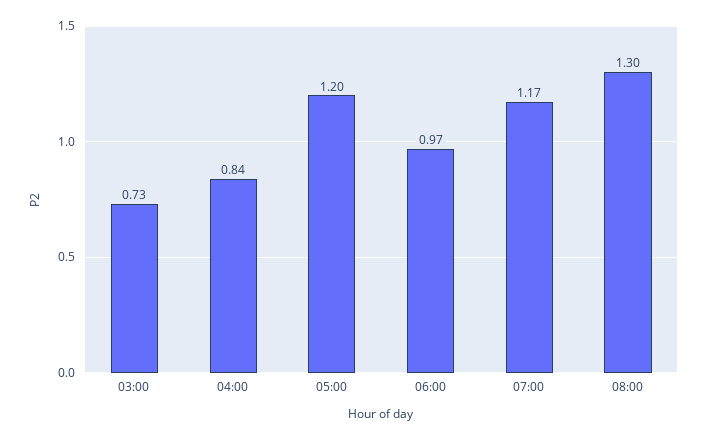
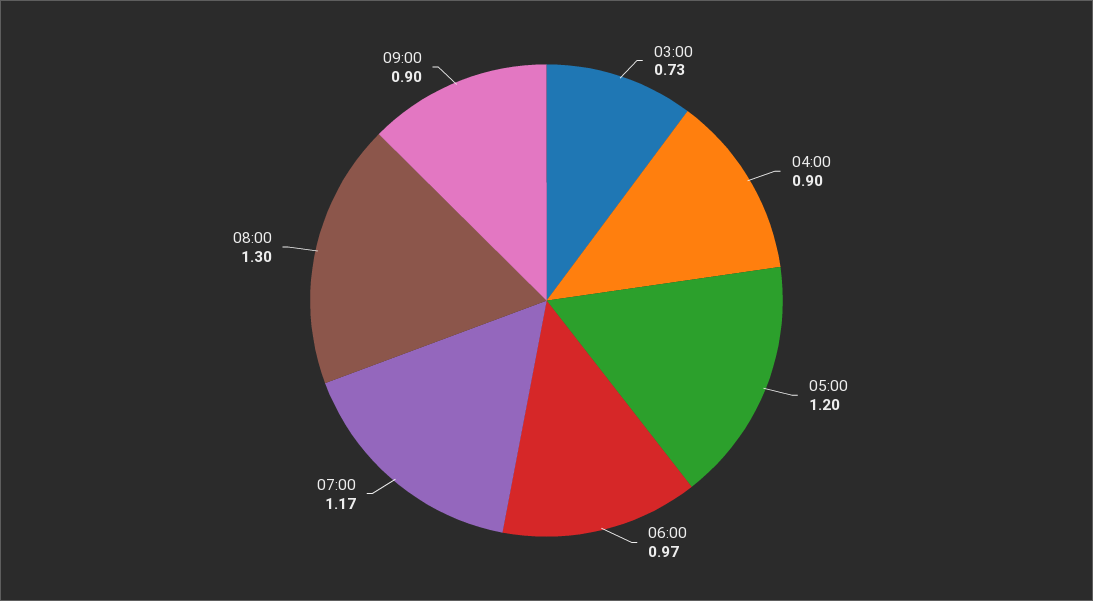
04:00: 0.84 -> 0.9
09:00: none -> 0.9

